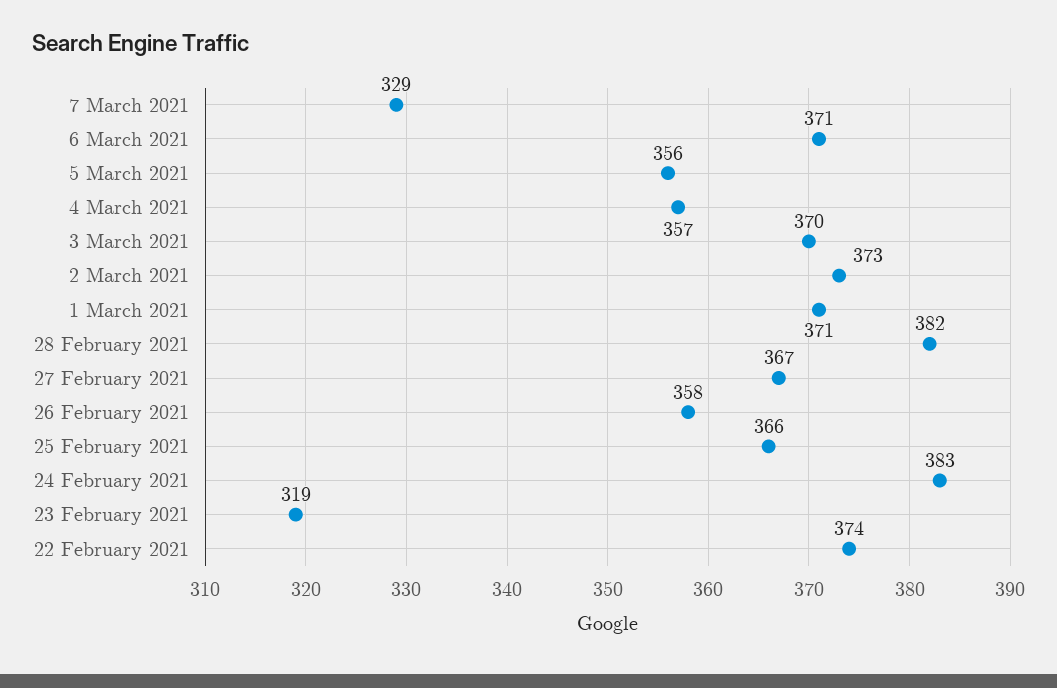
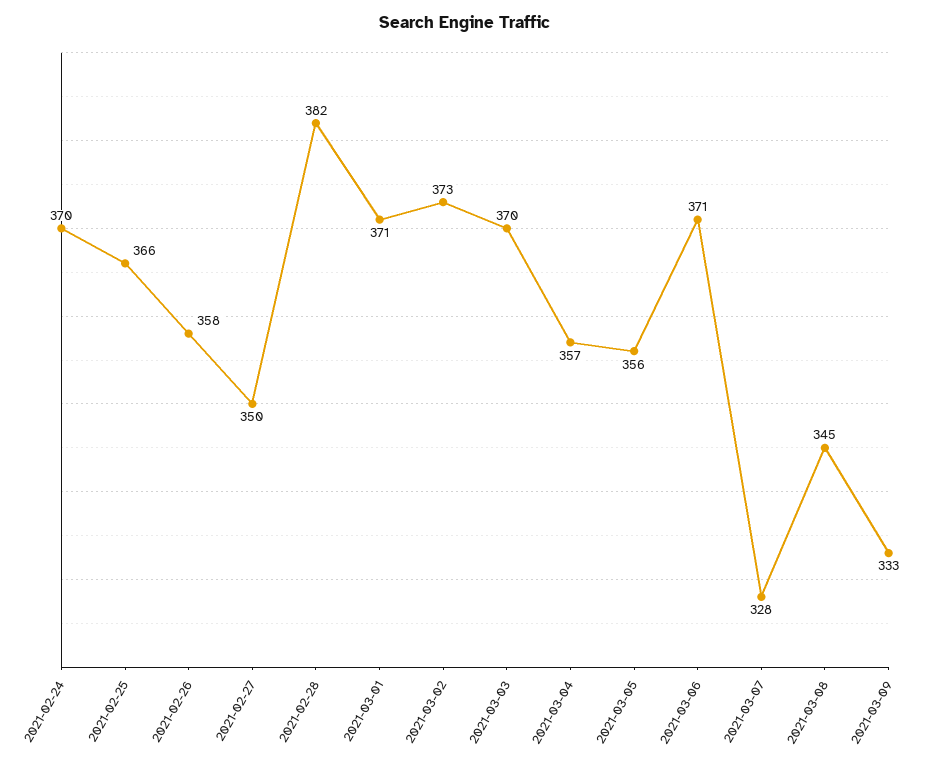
7 March 2021: 329 -> 328
27 February 2021: 367 -> 350
24 February 2021: 383 -> 370
23 February 2021: 319 -> none
22 February 2021: 374 -> none
2021-03-08: none -> 345
2021-03-09: none -> 333

